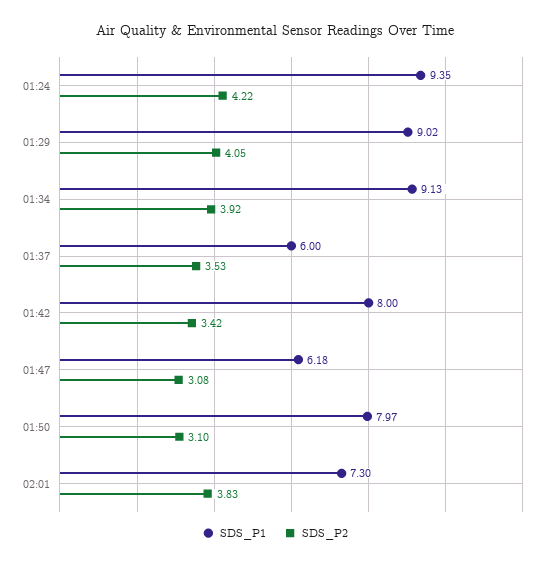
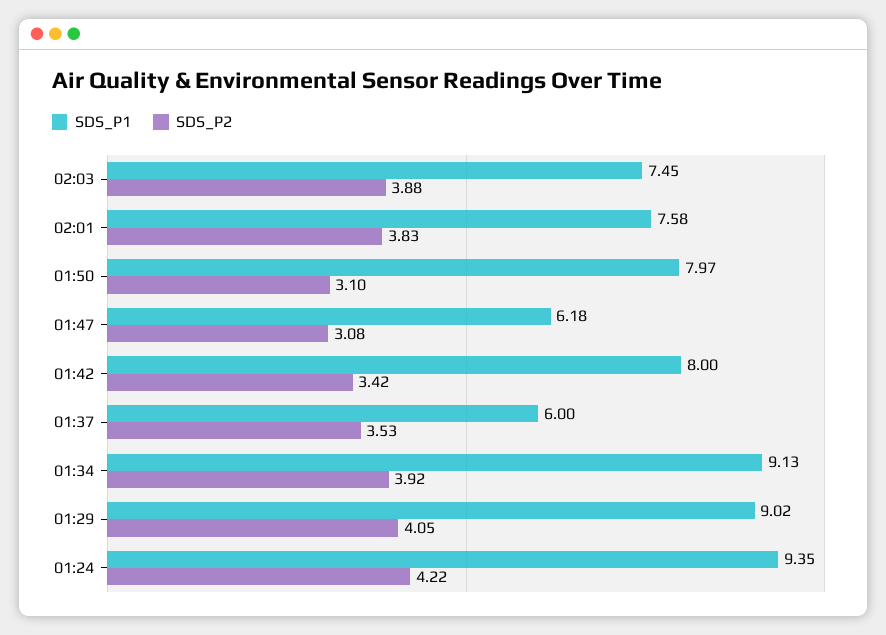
SDS_P1, 02:01: 7.3 -> 7.58
SDS_P1, 02:03: none -> 7.45
SDS_P2, 02:03: none -> 3.88

